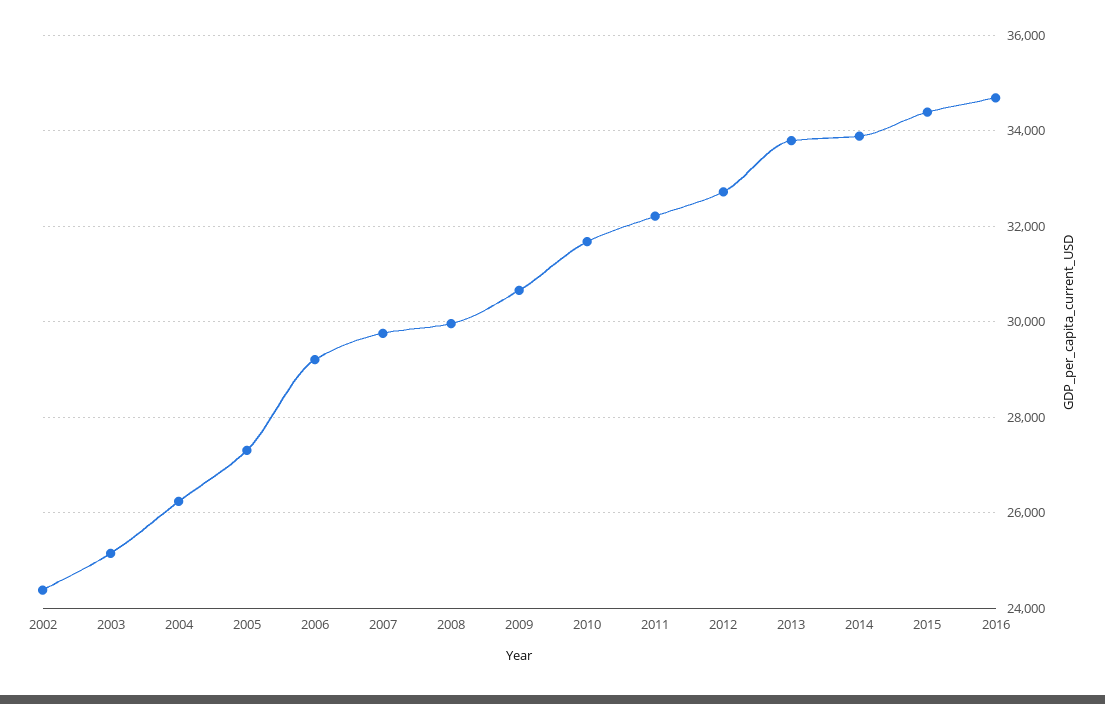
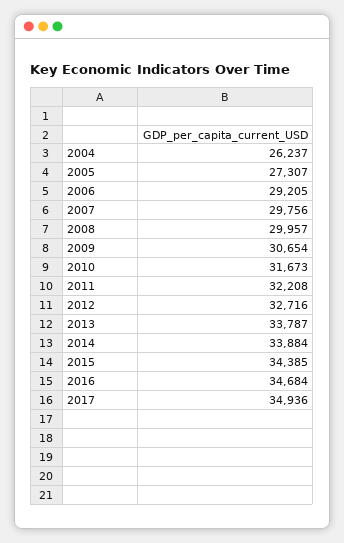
2002: 24400 -> none
2003: 25200 -> none
2017: none -> 34936

